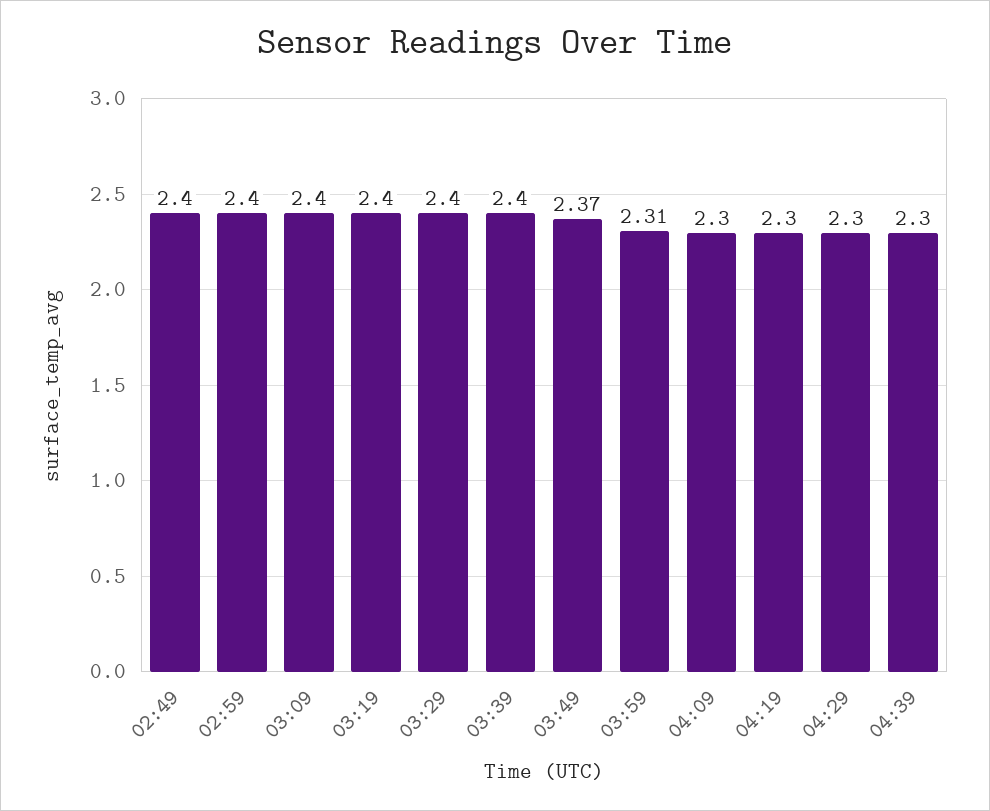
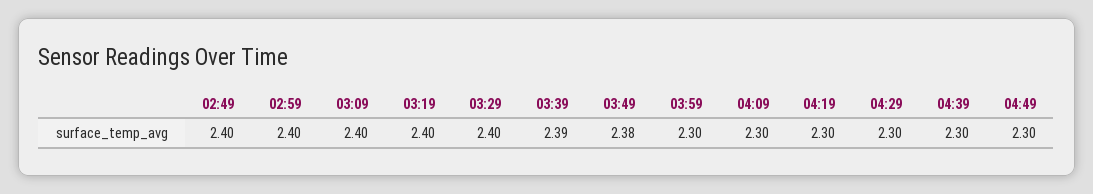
03:39: 2.4 -> 2.39
03:49: 2.37 -> 2.38
03:59: 2.31 -> 2.3
04:49: none -> 2.3

